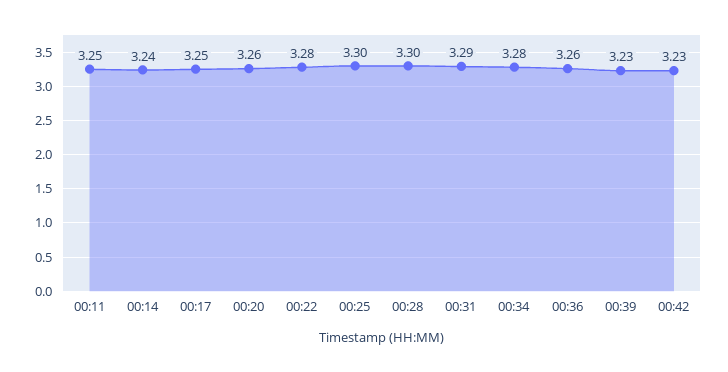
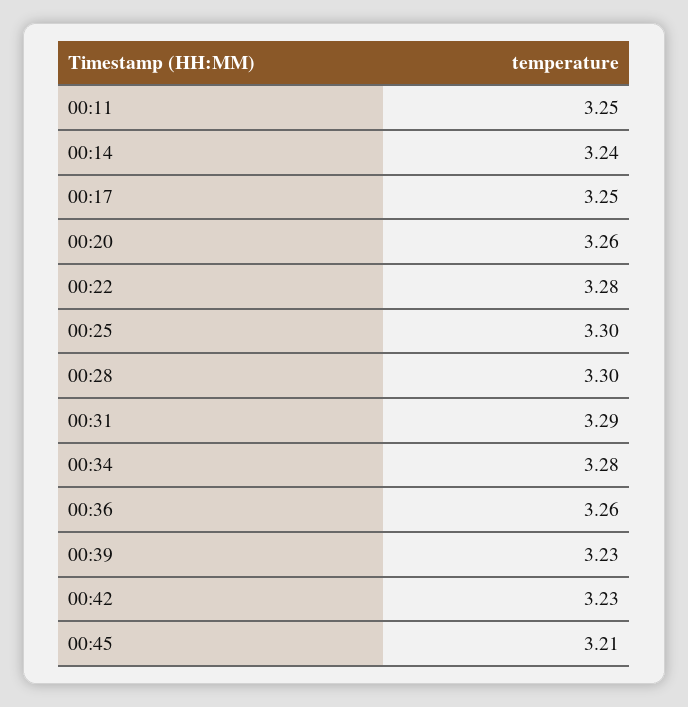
00:45: none -> 3.21

